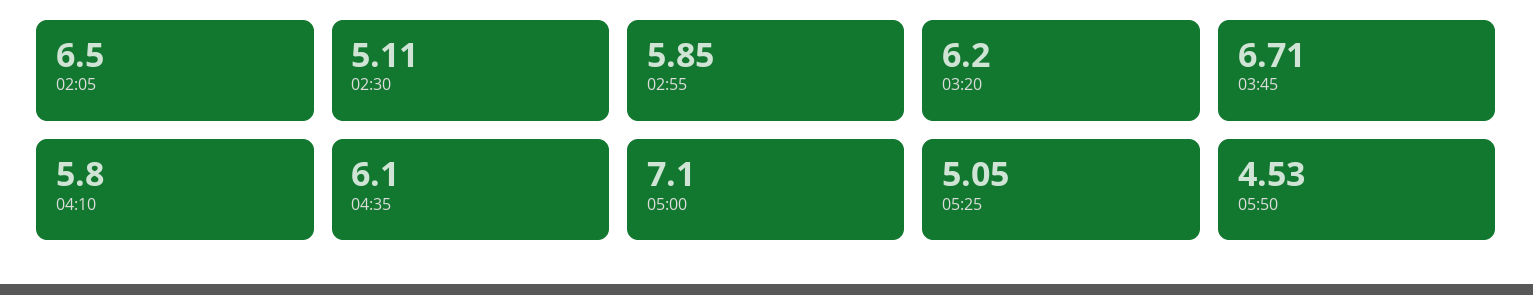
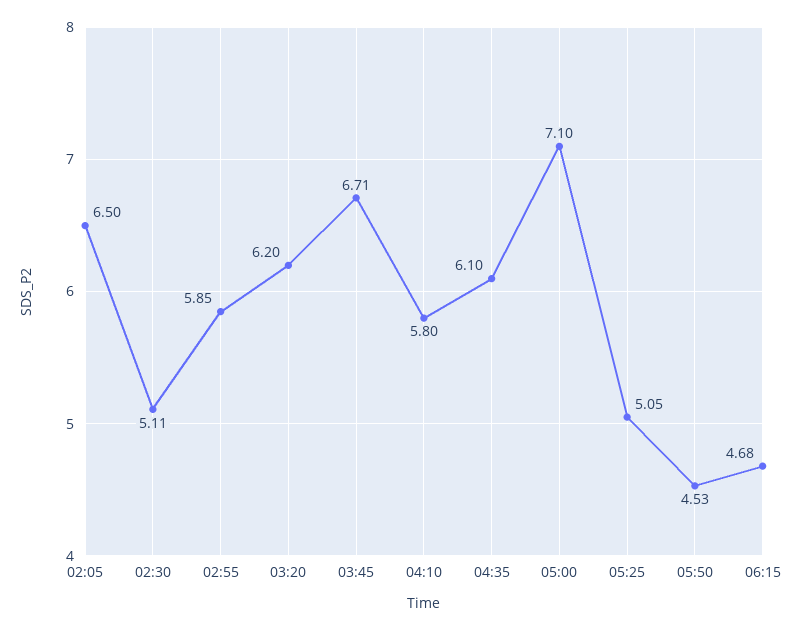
06:15: none -> 4.68

